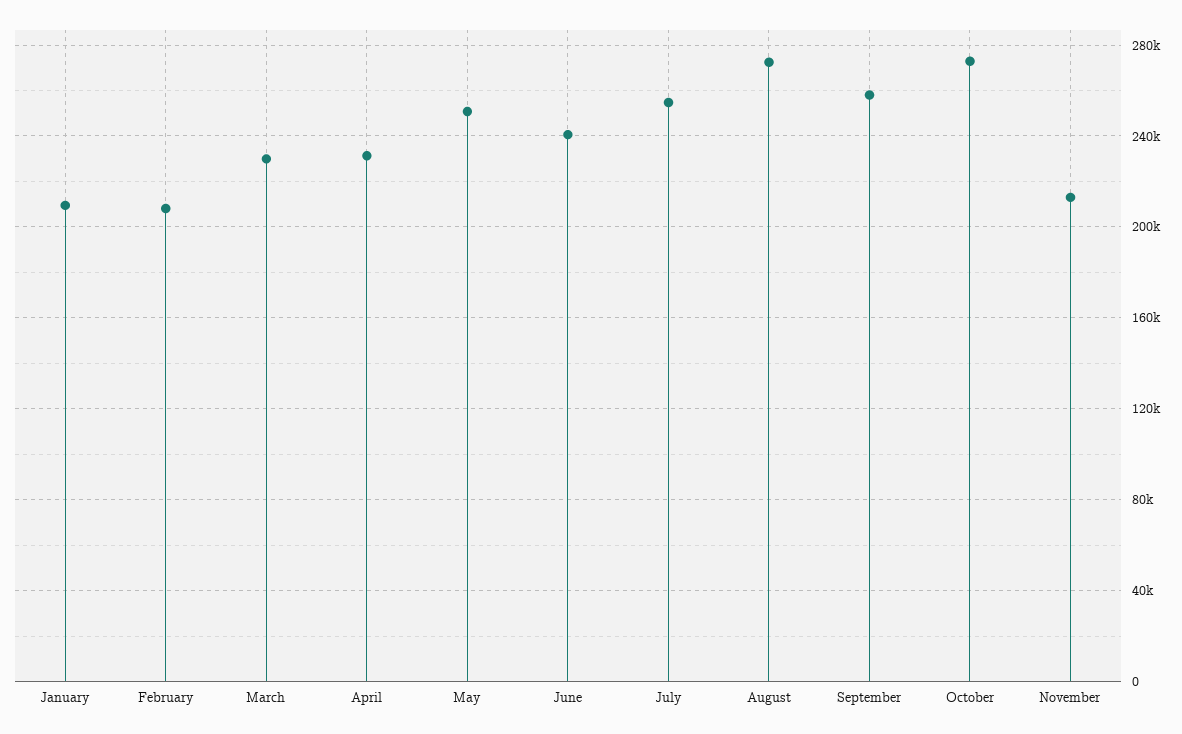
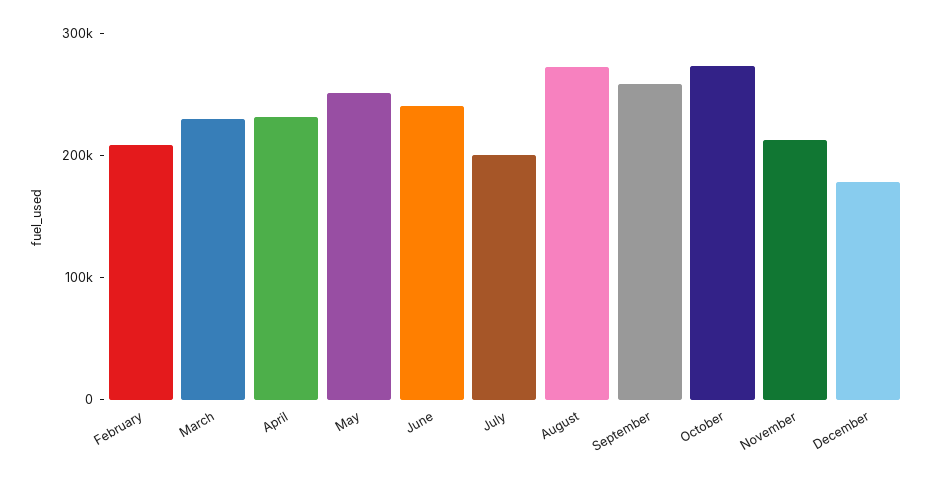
January: 210000 -> none
July: 255000 -> 200000
December: none -> 180000

